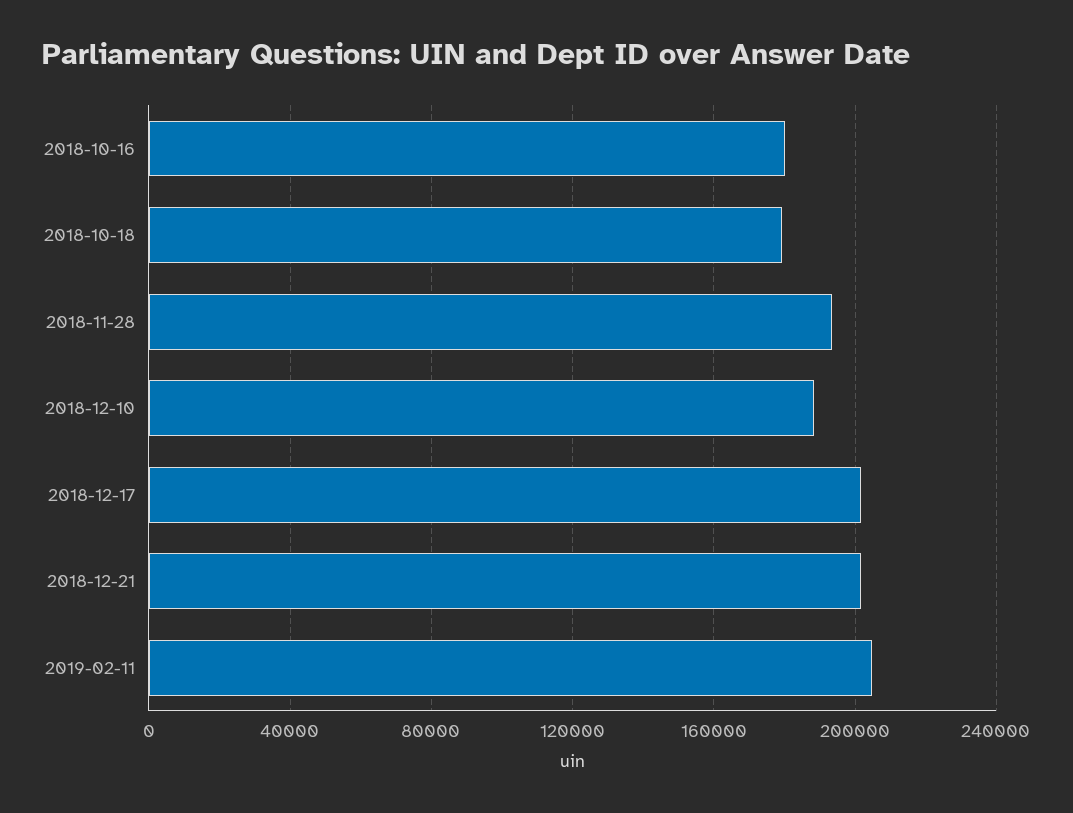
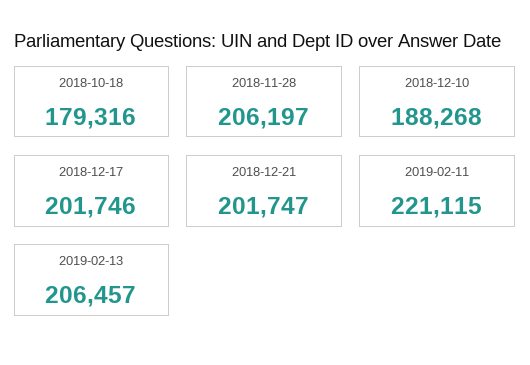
2018-10-16: 180000 -> none
2018-11-28: 195000 -> 206197
2019-02-11: 205000 -> 221115
2019-02-13: none -> 206457

